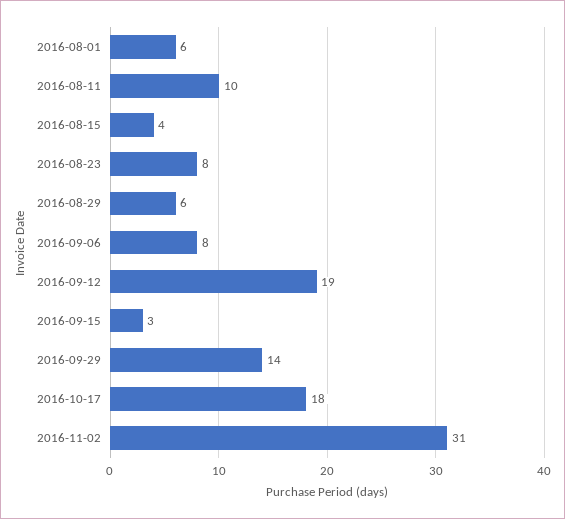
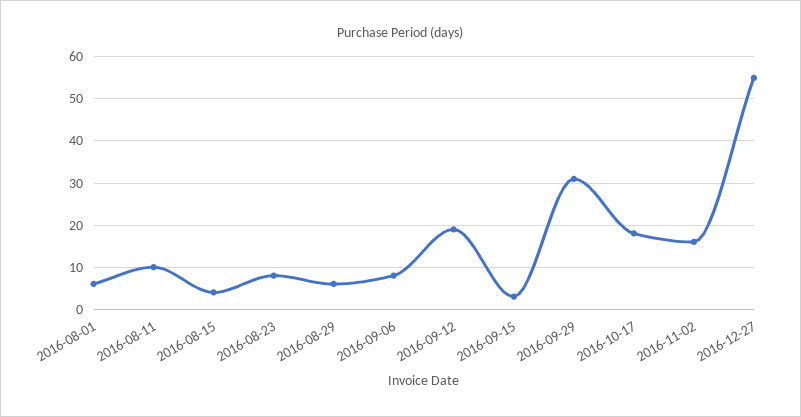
2016-09-29: 14 -> 30
2016-11-02: 31 -> 15
2016-12-27: none -> 55

